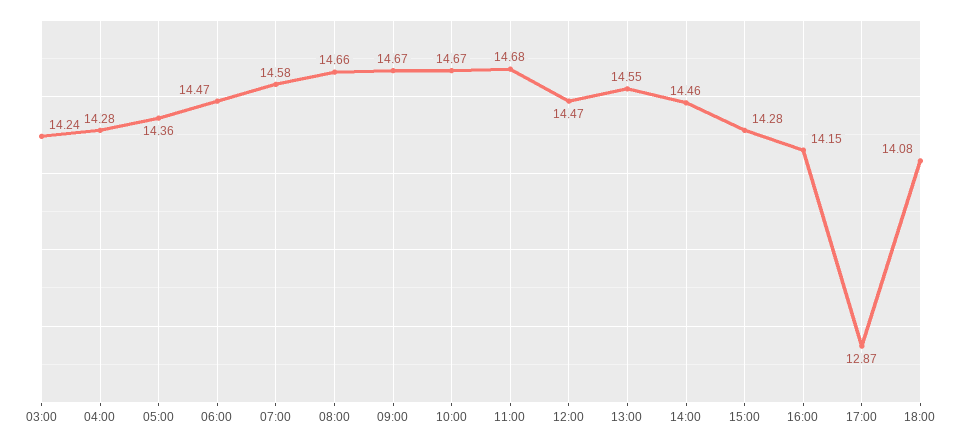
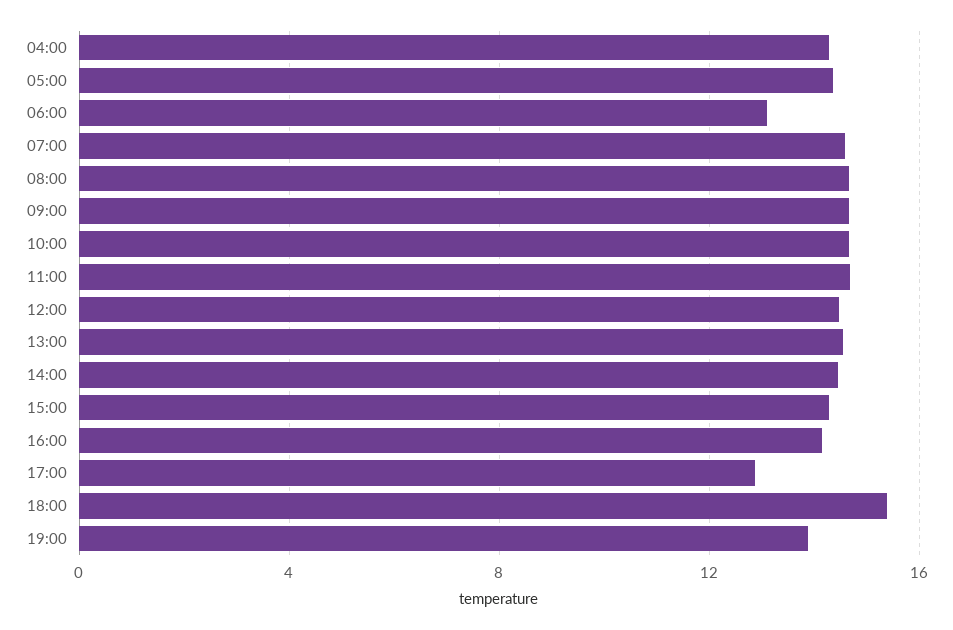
03:00: 14.24 -> none
06:00: 14.47 -> 13
18:00: 14.08 -> 15.5
19:00: none -> 14

